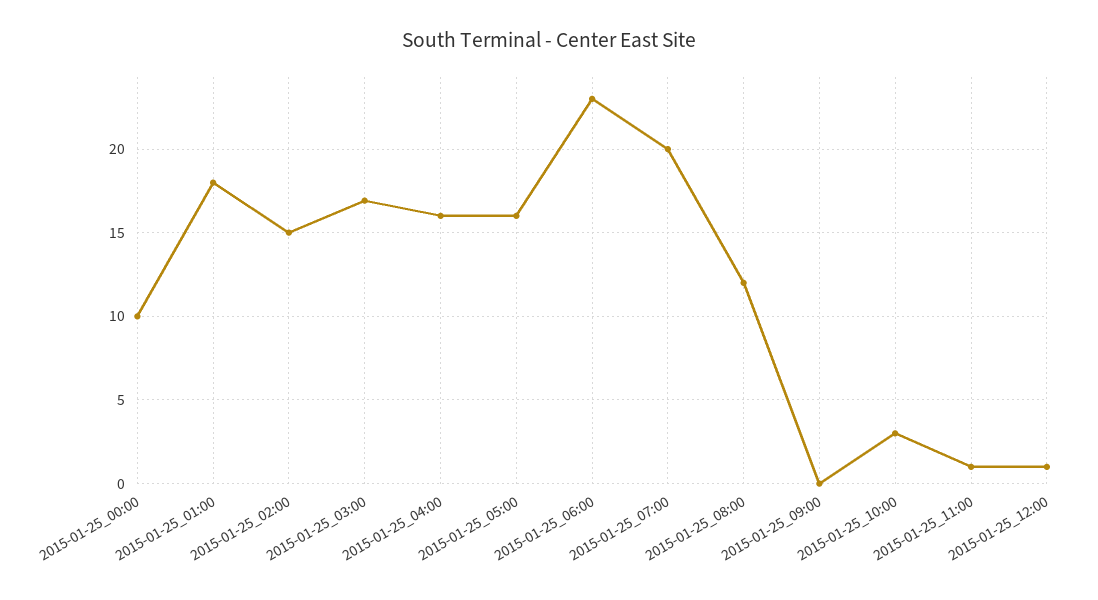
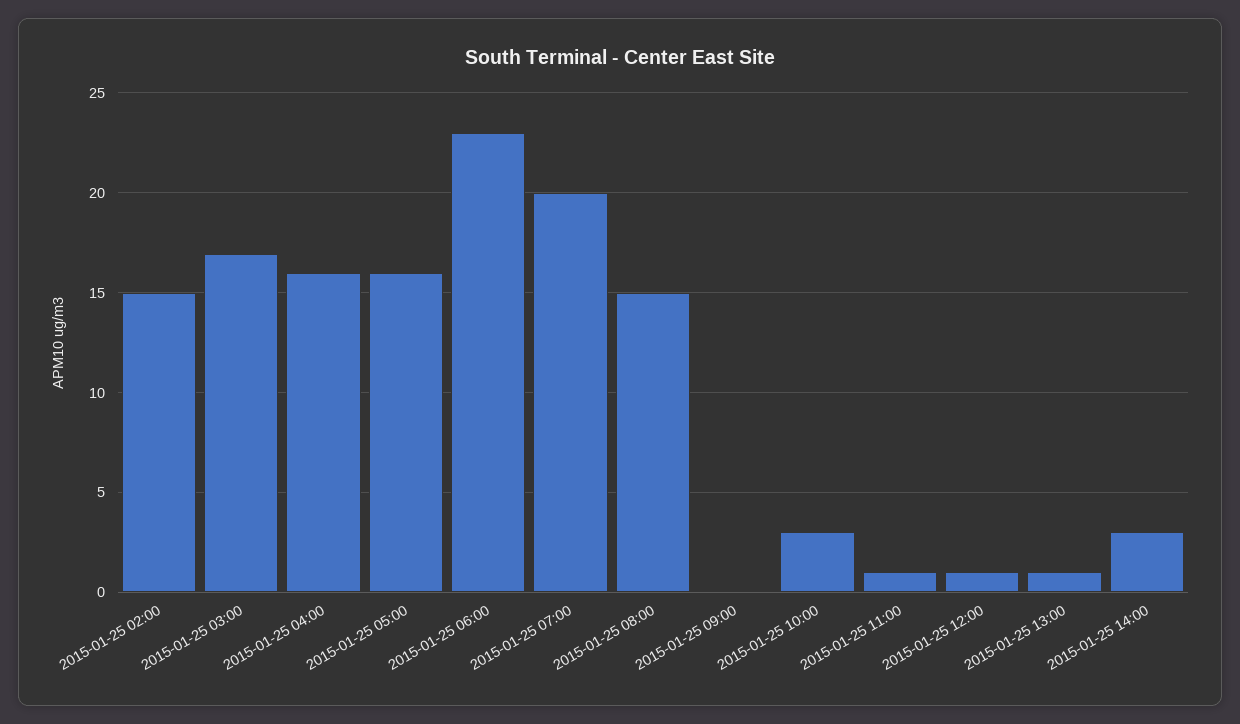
2015-01-25_00:00: 10 -> none
2015-01-25_01:00: 18 -> none
2015-01-25_08:00: 12 -> 15
2015-01-25 13:00: none -> 1
2015-01-25 14:00: none -> 3

